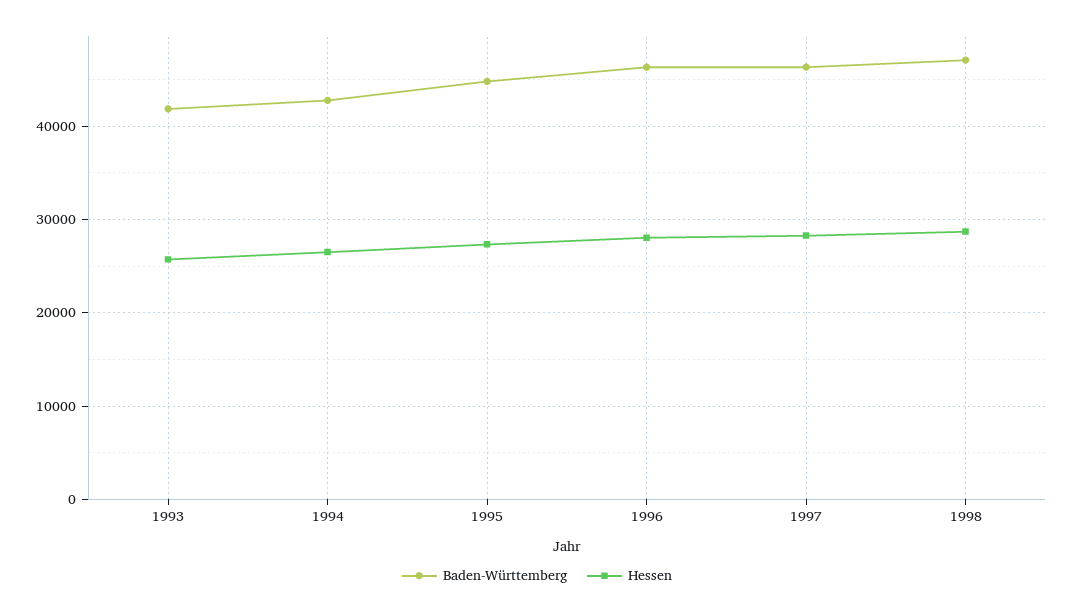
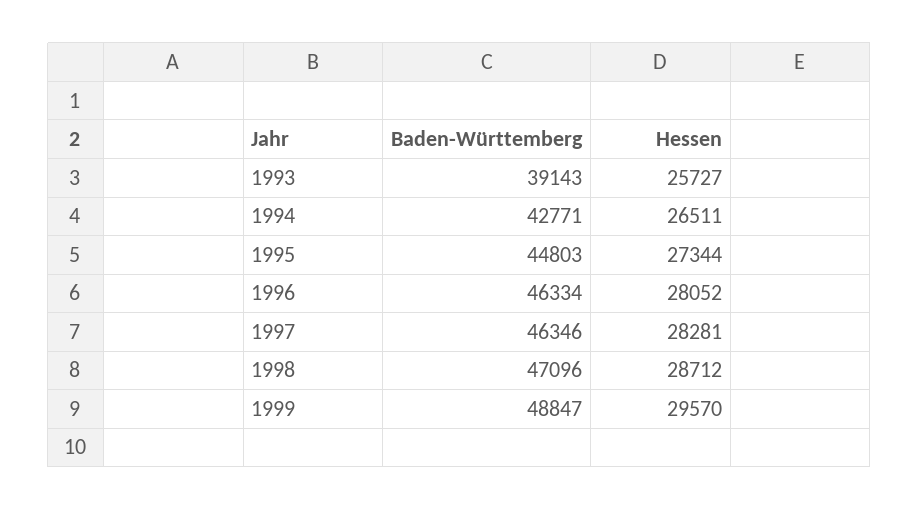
Baden-Württemberg, 1993: 42000 -> 39143
Baden-Württemberg, 1999: none -> 48847
Hessen, 1999: none -> 29570

